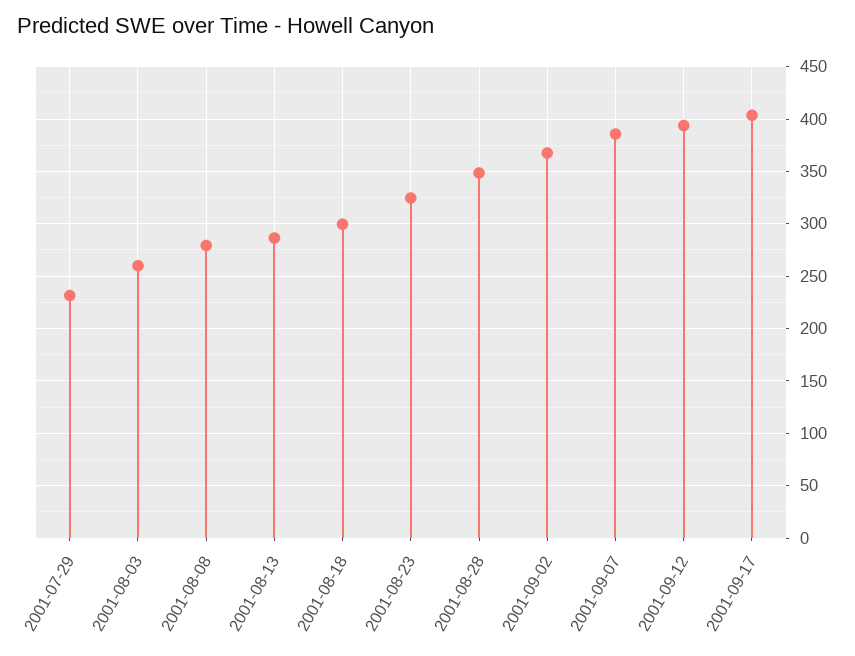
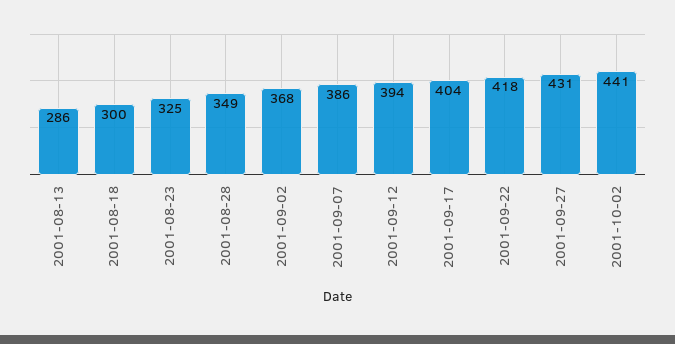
2001-07-29: 230 -> none
2001-08-03: 260 -> none
2001-08-08: 280 -> none
2001-09-22: none -> 418
2001-09-27: none -> 431
2001-10-02: none -> 441

